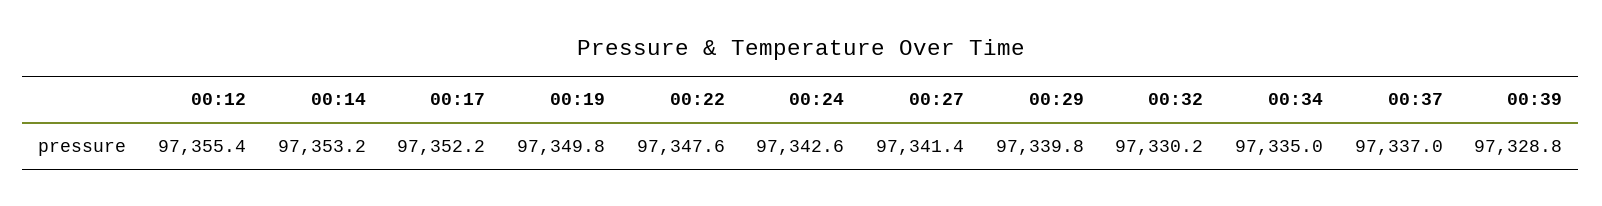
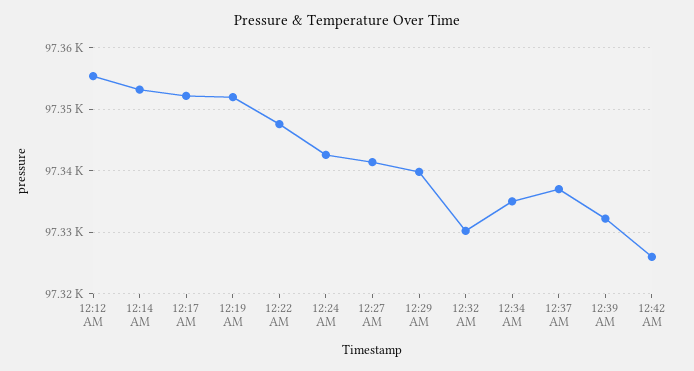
00:19: 97349.8 -> 97352
00:39: 97328.8 -> 97332
12:42 AM: none -> 97326

